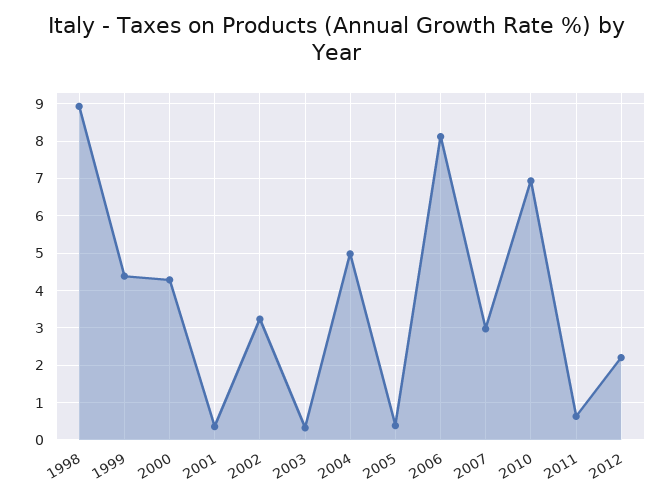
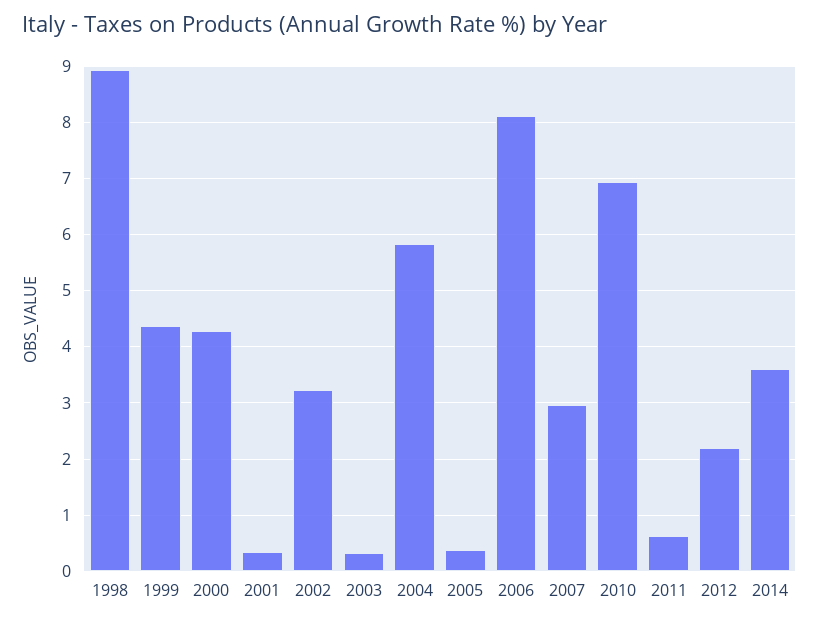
2004: 5 -> 5.8
2014: none -> 3.6

